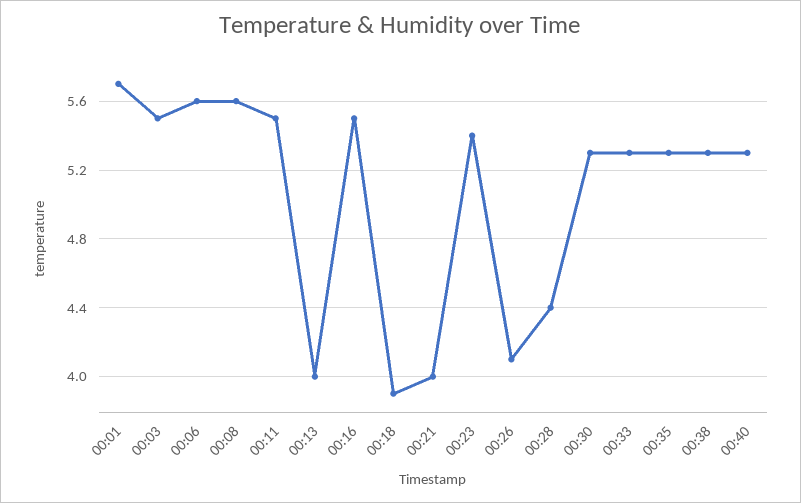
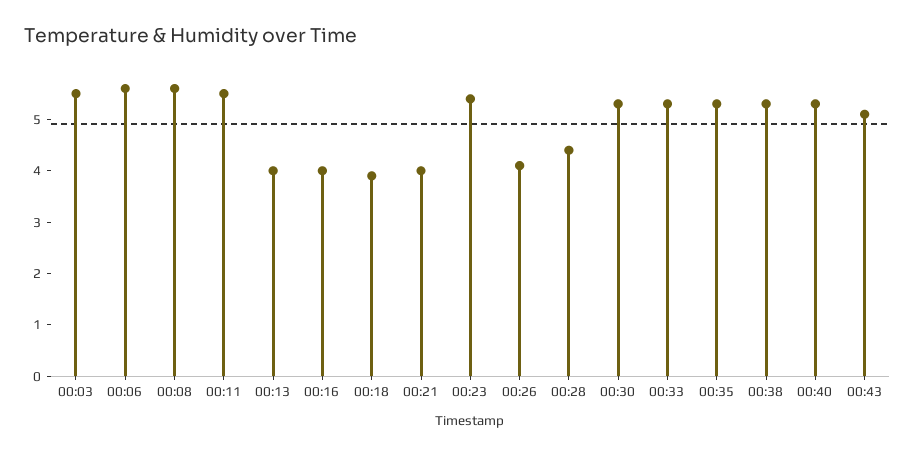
00:01: 5.7 -> none
00:16: 5.5 -> 4
00:43: none -> 5

